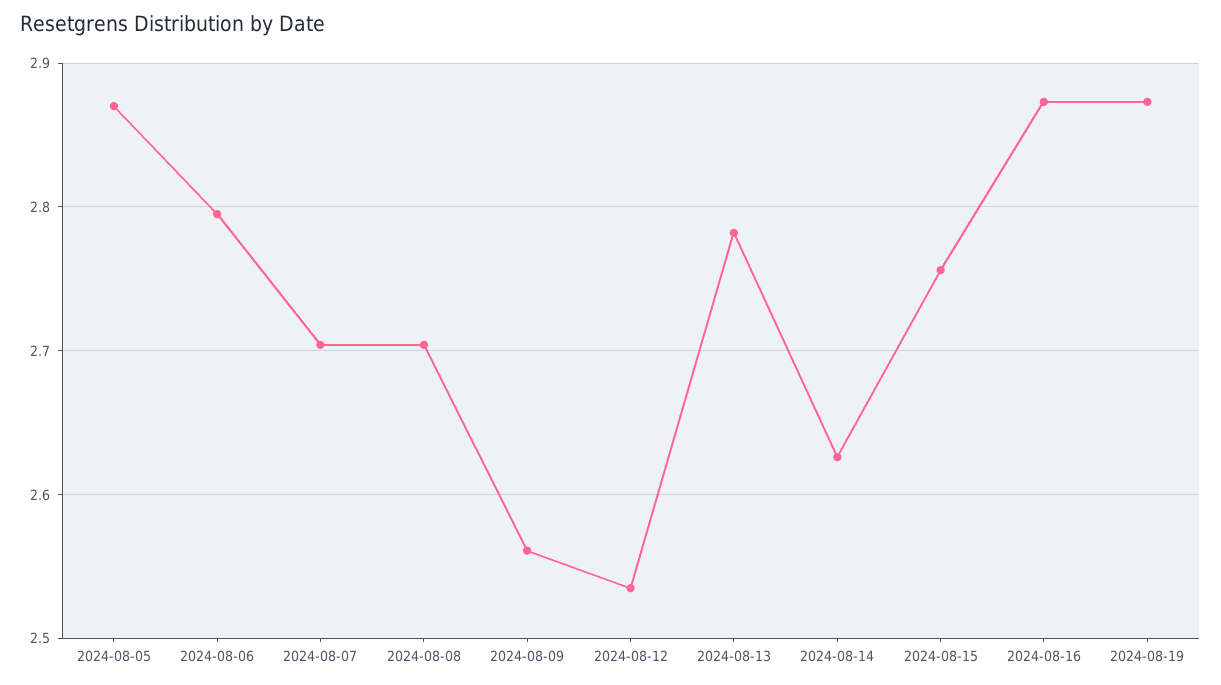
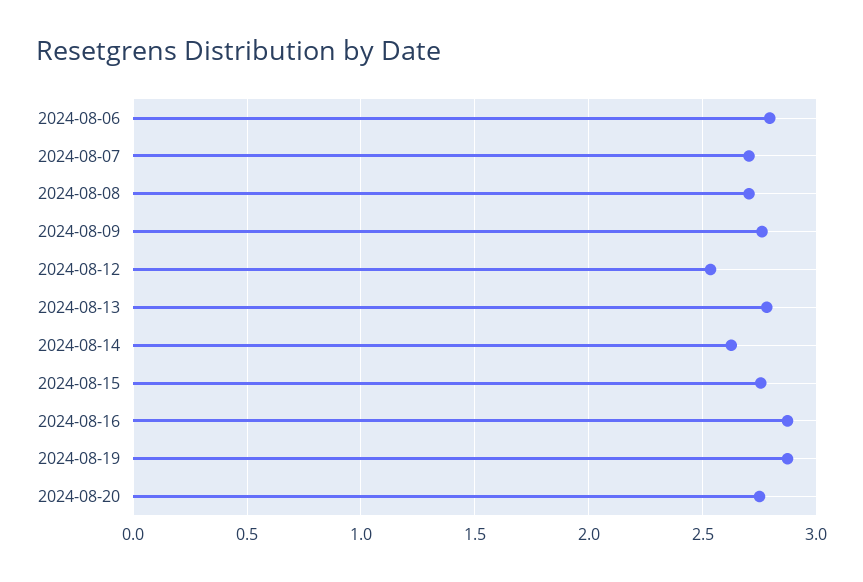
2024-08-05: 2.87 -> none
2024-08-09: 2.56 -> 2.75
2024-08-20: none -> 2.75

